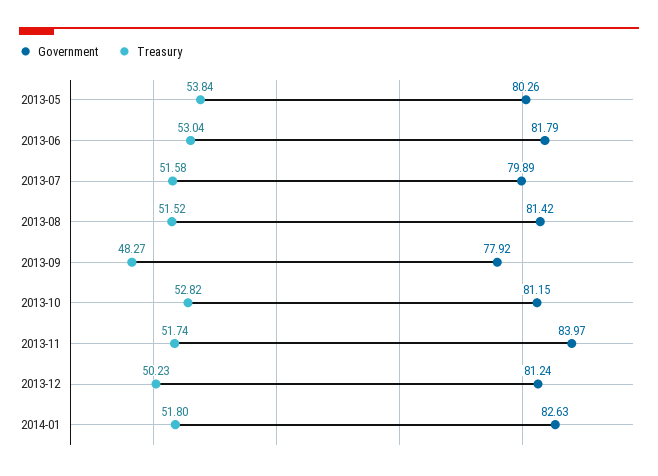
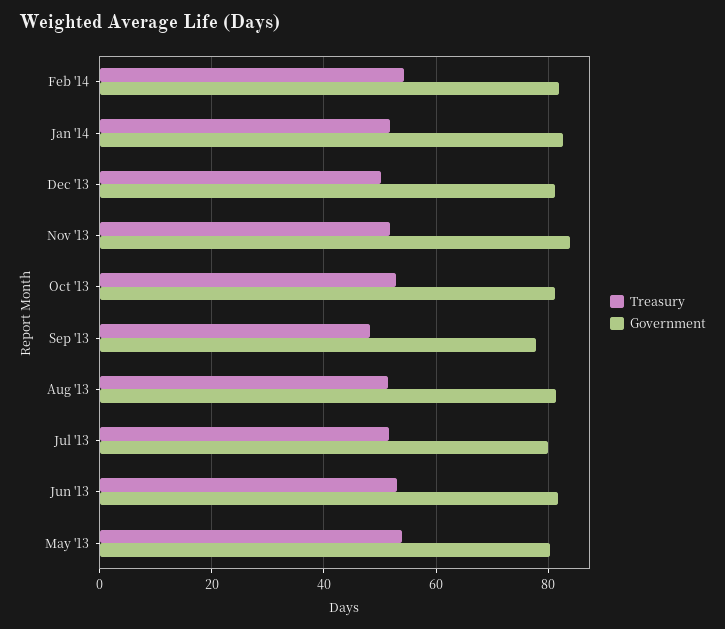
Treasury, Feb '14: none -> 54
Government, Feb '14: none -> 82

